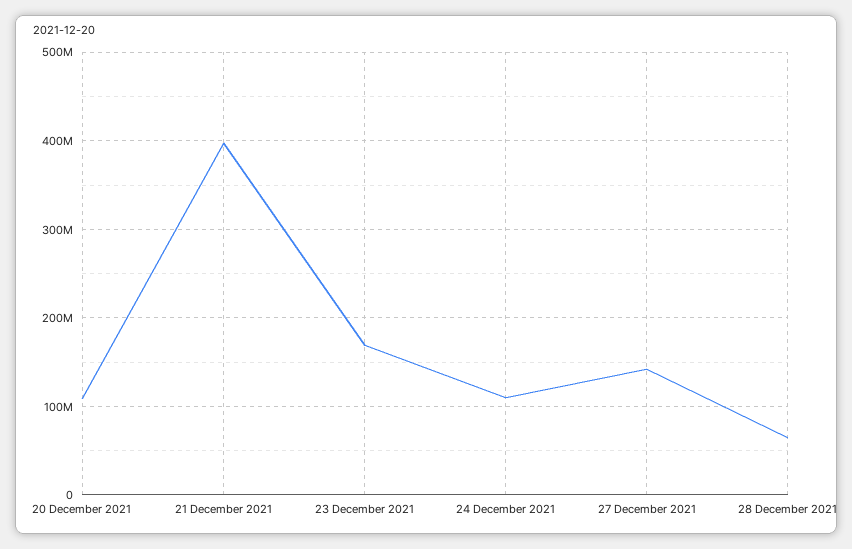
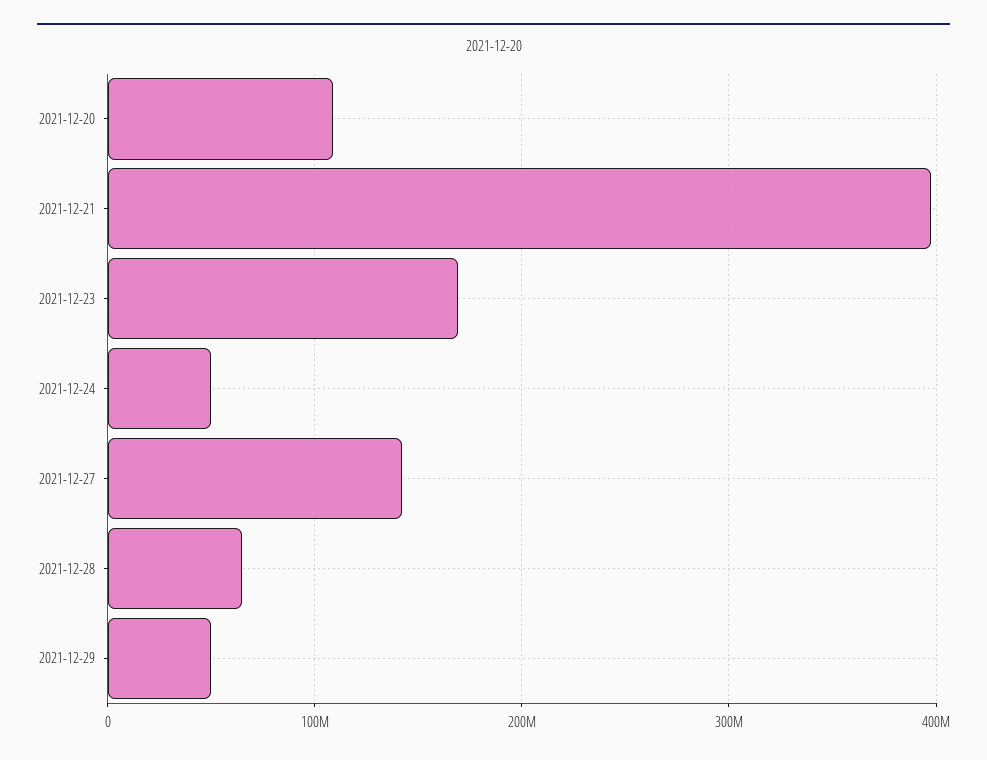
24 December 2021: 110000000 -> 50000000
2021-12-29: none -> 50000000

